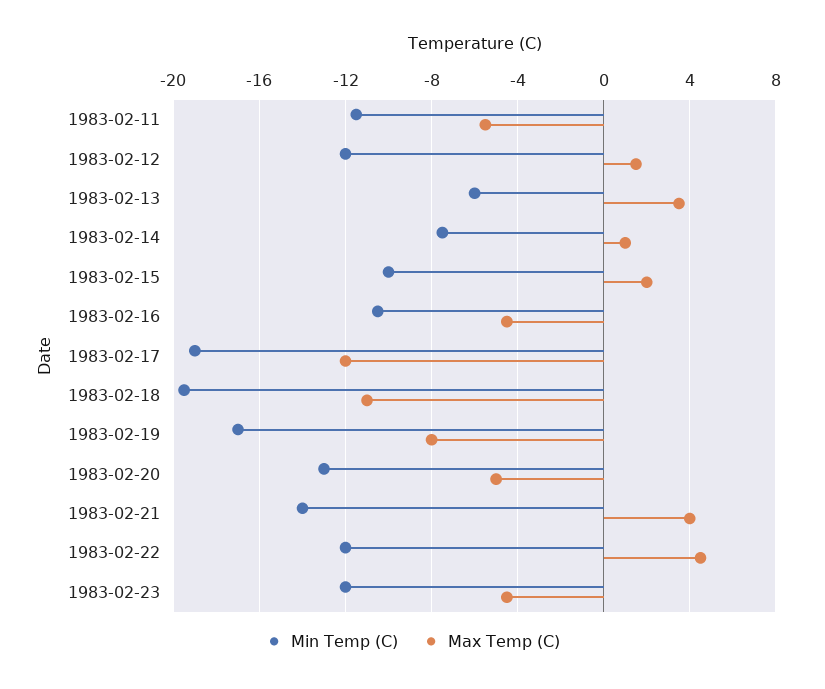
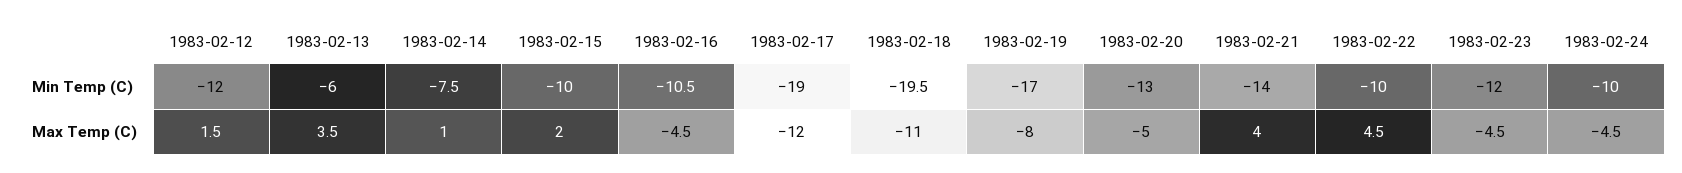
Min Temp (C), 1983-02-11: -11.5 -> none
Max Temp (C), 1983-02-11: -5.5 -> none
Min Temp (C), 1983-02-22: -12 -> -10
Min Temp (C), 1983-02-24: none -> -10
Max Temp (C), 1983-02-24: none -> -4.5

